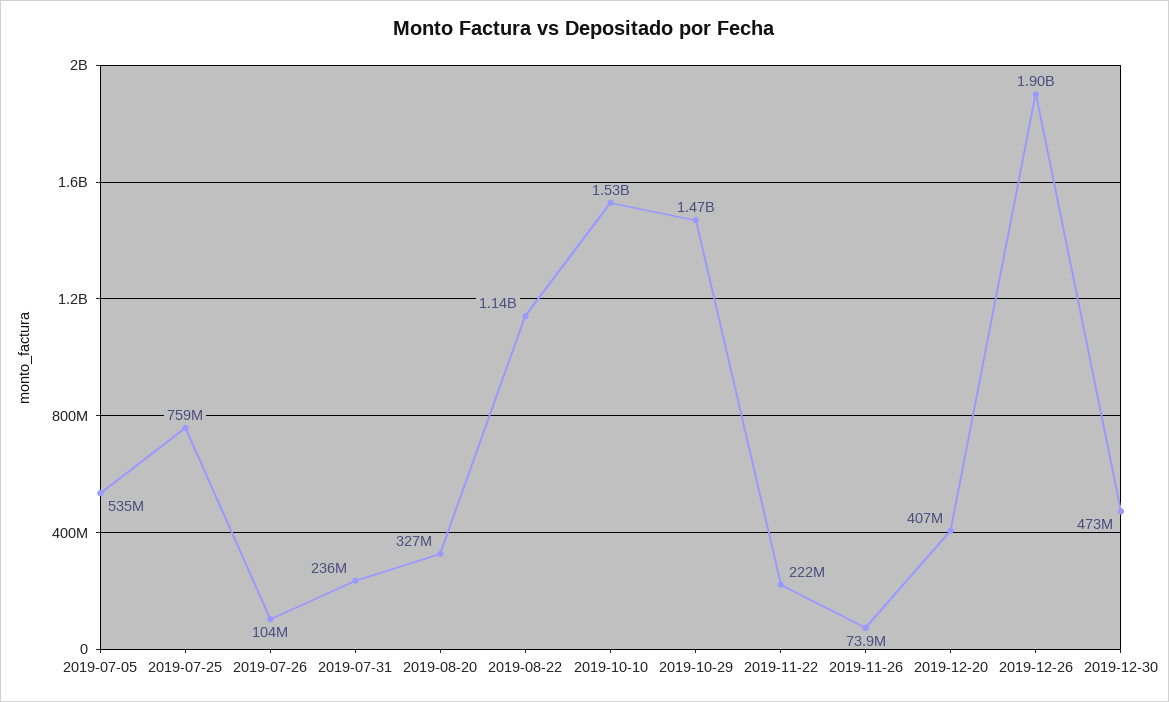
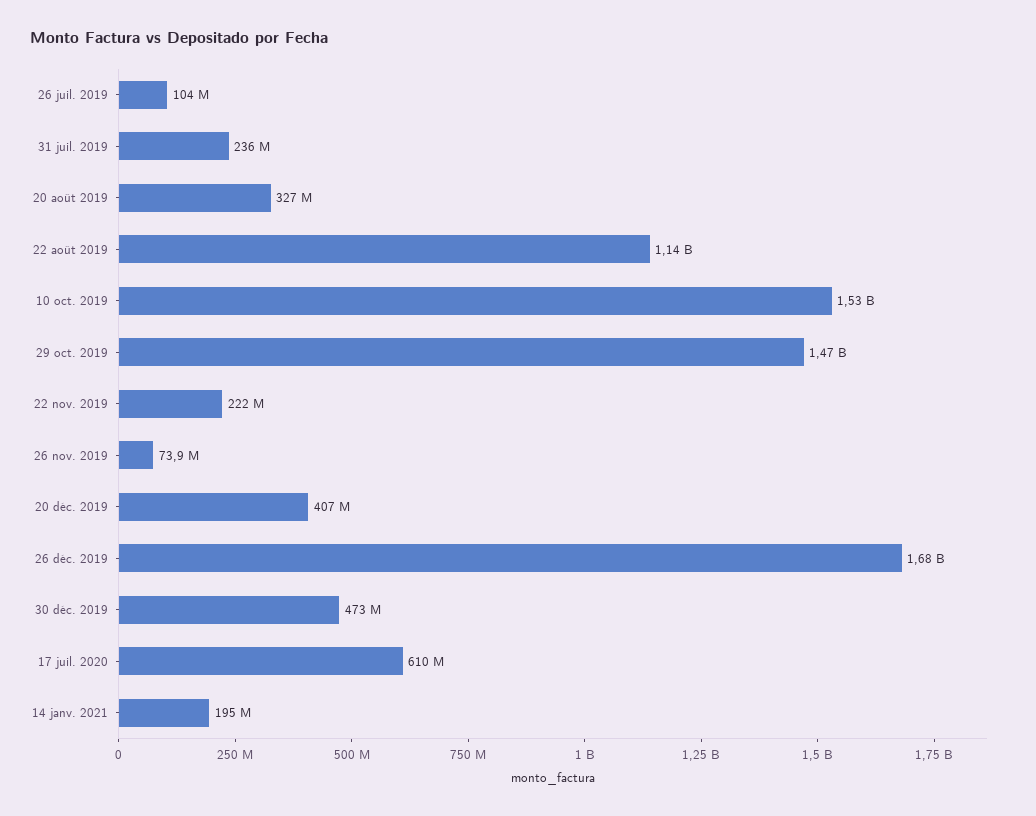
2019-07-05: 535000000 -> none
2019-07-25: 759000000 -> none
2019-12-26: 1900000000 -> 1680000000
17 juil. 2020: none -> 610000000
14 janv. 2021: none -> 195000000

